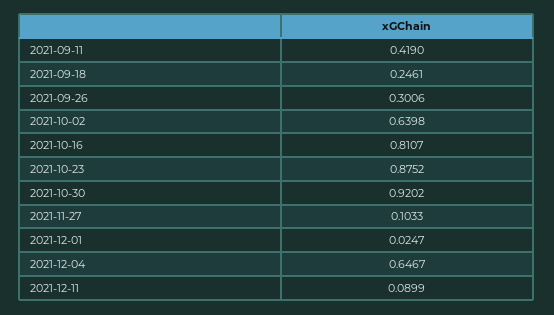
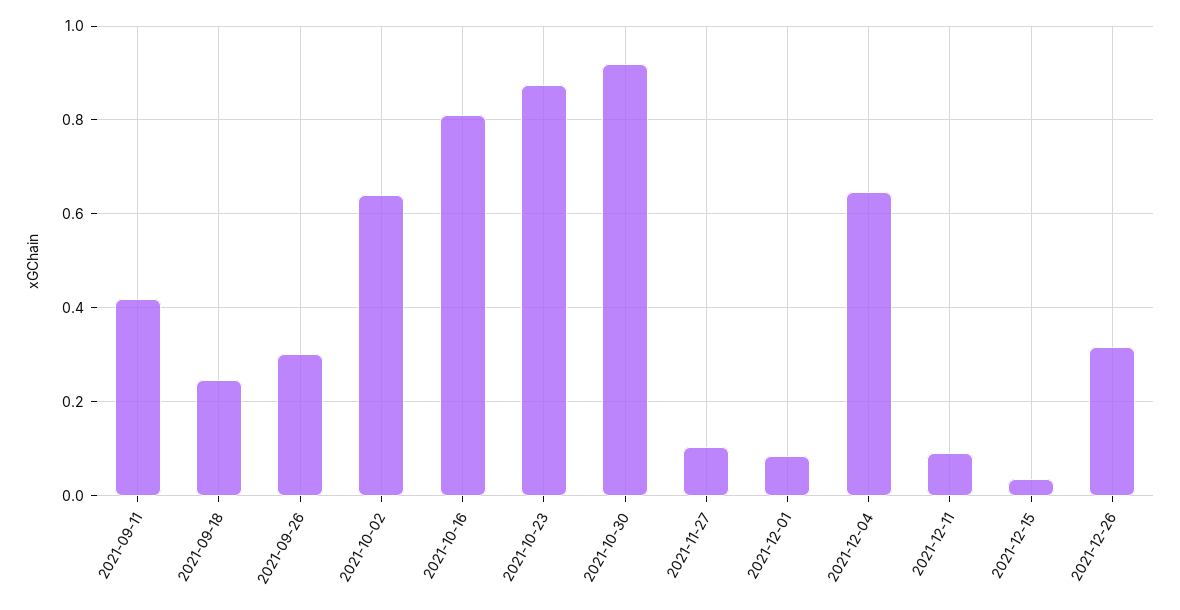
2021-12-01: 0.0247 -> 0.08
2021-12-15: none -> 0.04
2021-12-26: none -> 0.32

